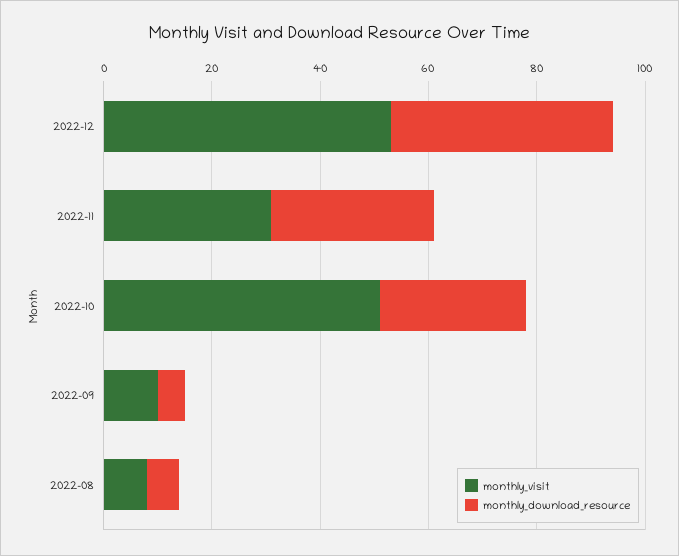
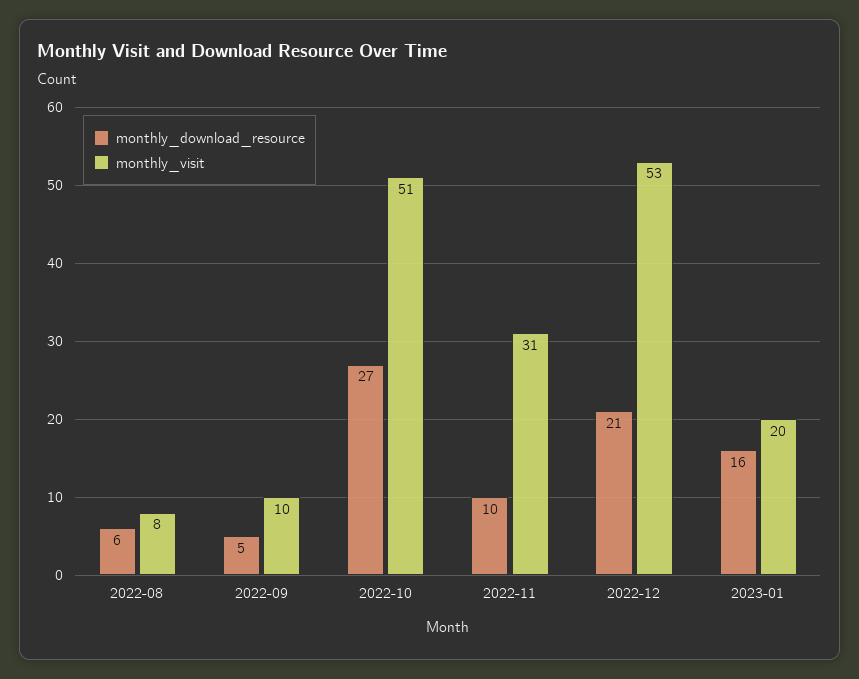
monthly_download_resource, 2022-12: 40 -> 21
monthly_download_resource, 2022-11: 30 -> 10
monthly_download_resource, 2023-01: none -> 16
monthly_visit, 2023-01: none -> 20

